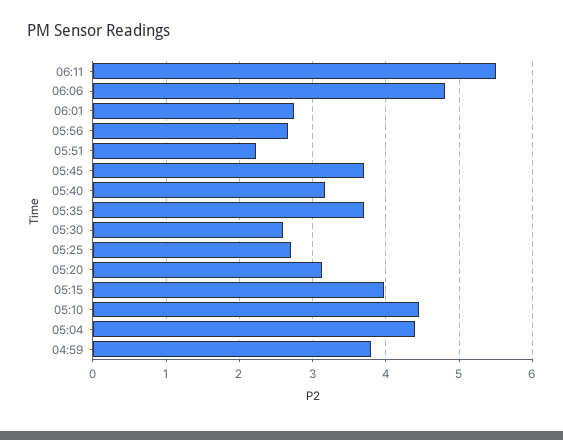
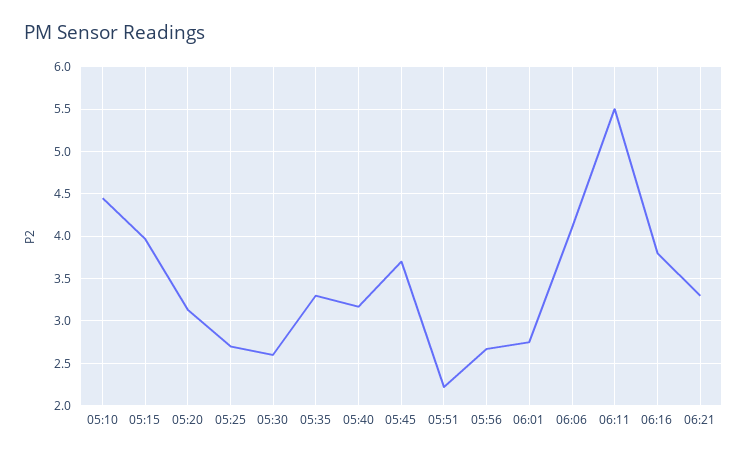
06:06: 4.8 -> 4.1
05:35: 3.7 -> 3.3
05:04: 4.4 -> none
04:59: 3.8 -> none
06:16: none -> 3.8
06:21: none -> 3.3

